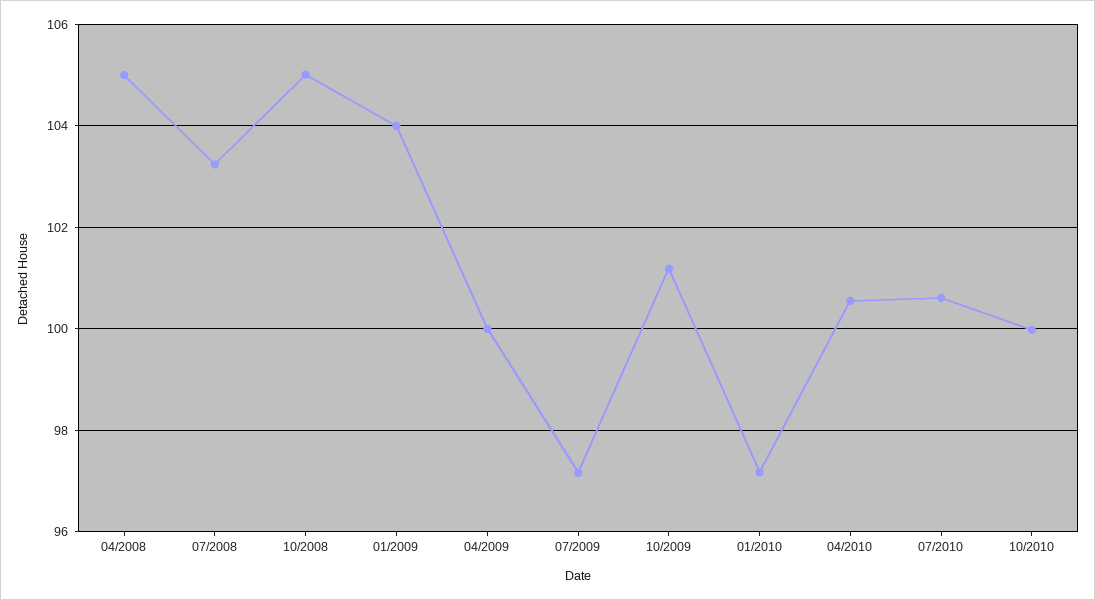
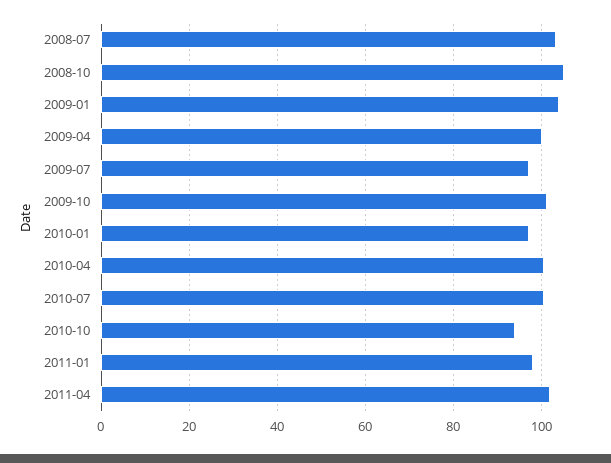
04/2008: 105 -> none
10/2010: 100 -> 94
2011-01: none -> 98
2011-04: none -> 102

